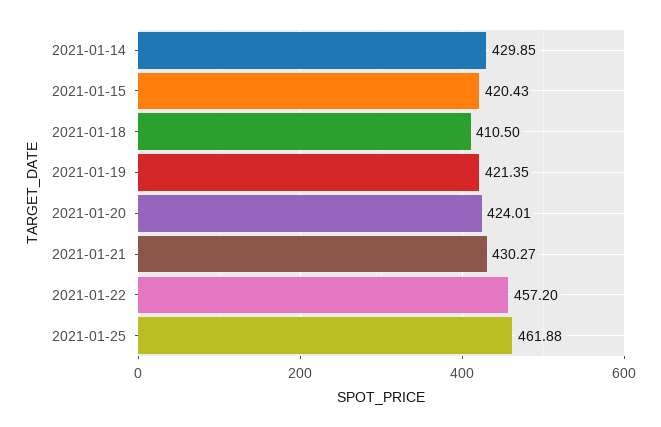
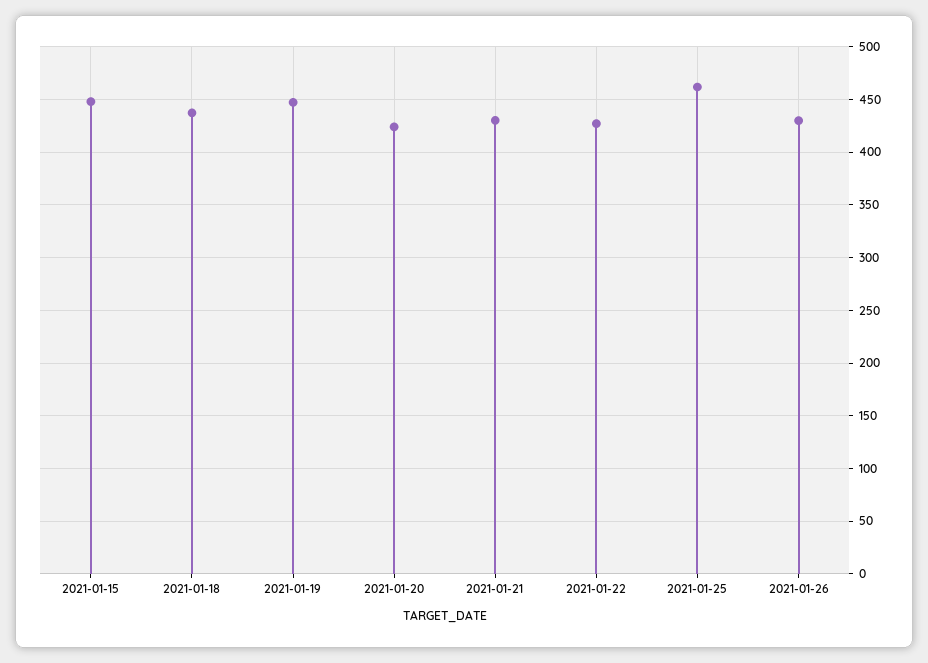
2021-01-14: 429.85 -> none
2021-01-15: 420.43 -> 450
2021-01-18: 410.5 -> 440
2021-01-19: 421.35 -> 450
2021-01-22: 457.2 -> 430
2021-01-26: none -> 430

